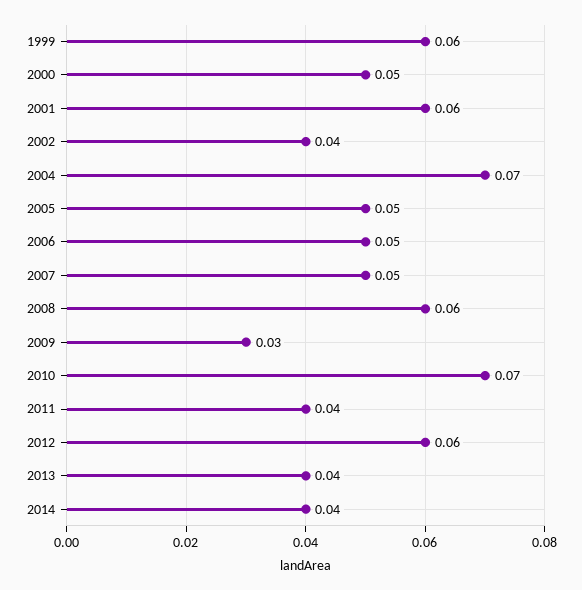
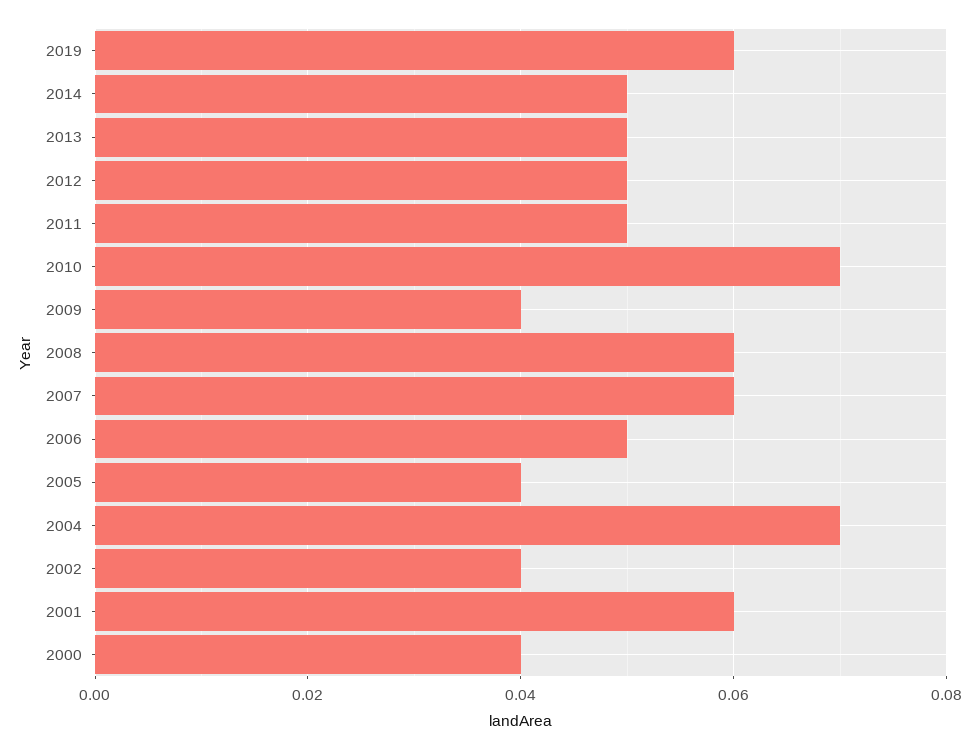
1999: 0.06 -> none
2000: 0.05 -> 0.04
2005: 0.05 -> 0.04
2007: 0.05 -> 0.06
2009: 0.03 -> 0.04
2011: 0.04 -> 0.05
2012: 0.06 -> 0.05
2013: 0.04 -> 0.05
2014: 0.04 -> 0.05
2019: none -> 0.06

